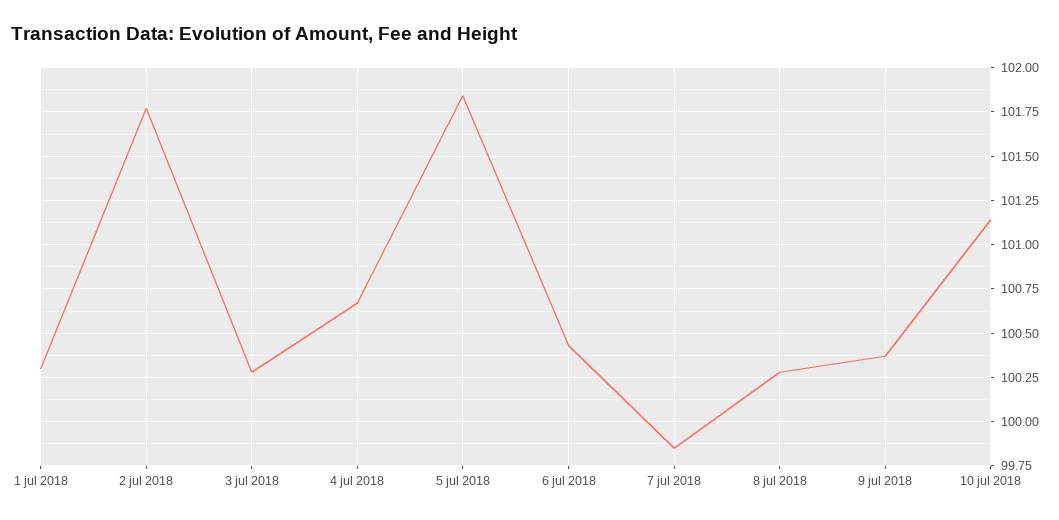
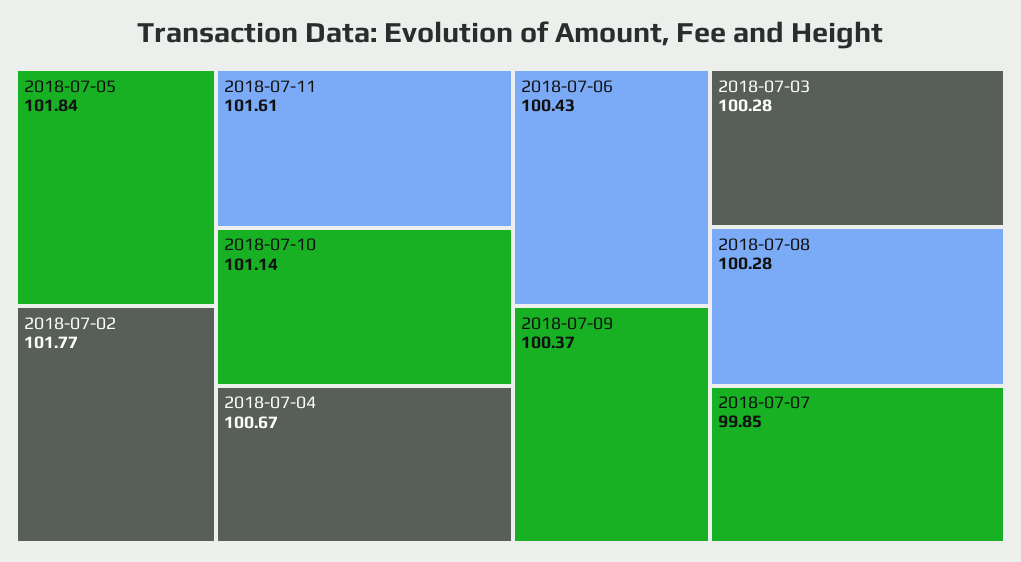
1 jul 2018: 100.3 -> none
2018-07-11: none -> 101.61

